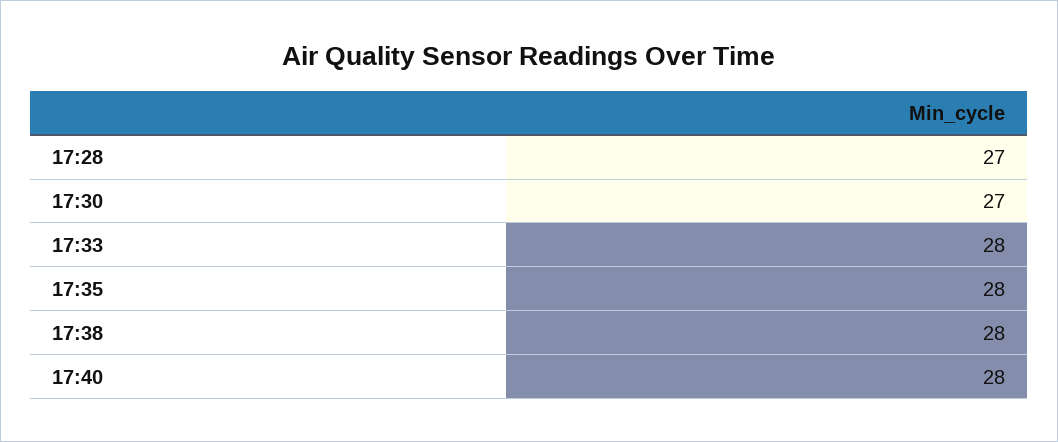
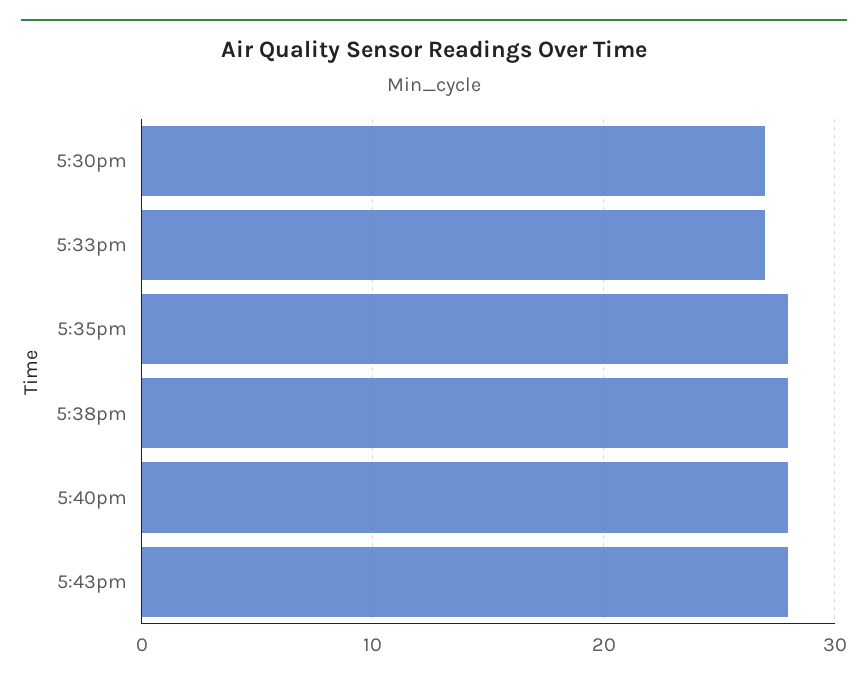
17:28: 27 -> none
17:33: 28 -> 27
5:43pm: none -> 28

